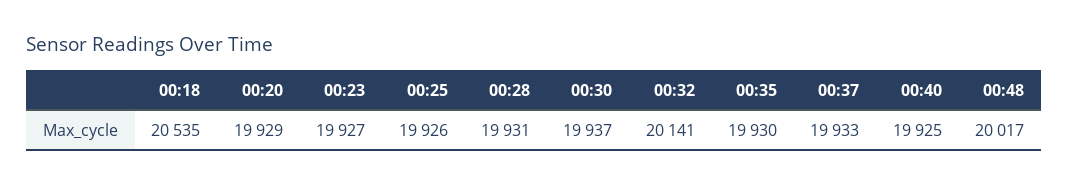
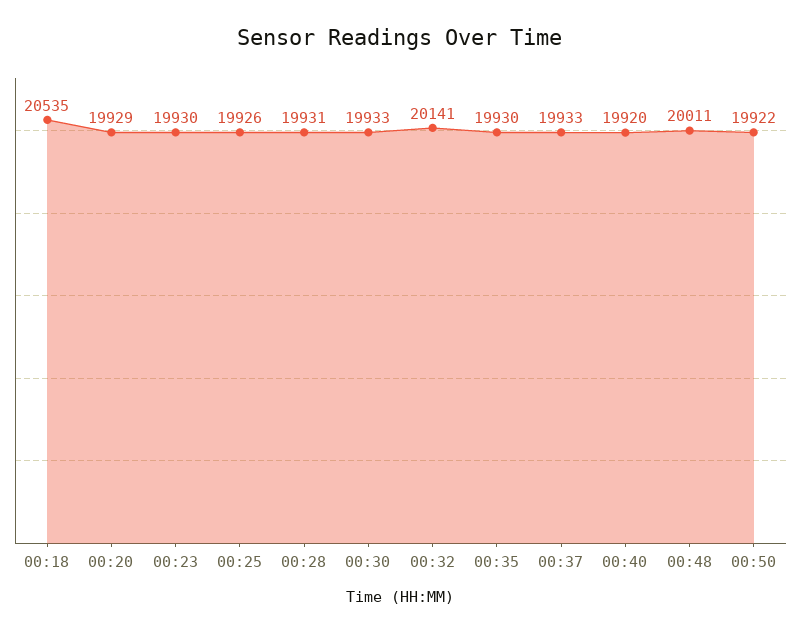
00:23: 19927 -> 19930
00:30: 19937 -> 19933
00:40: 19925 -> 19920
00:48: 20017 -> 20011
00:50: none -> 19922

